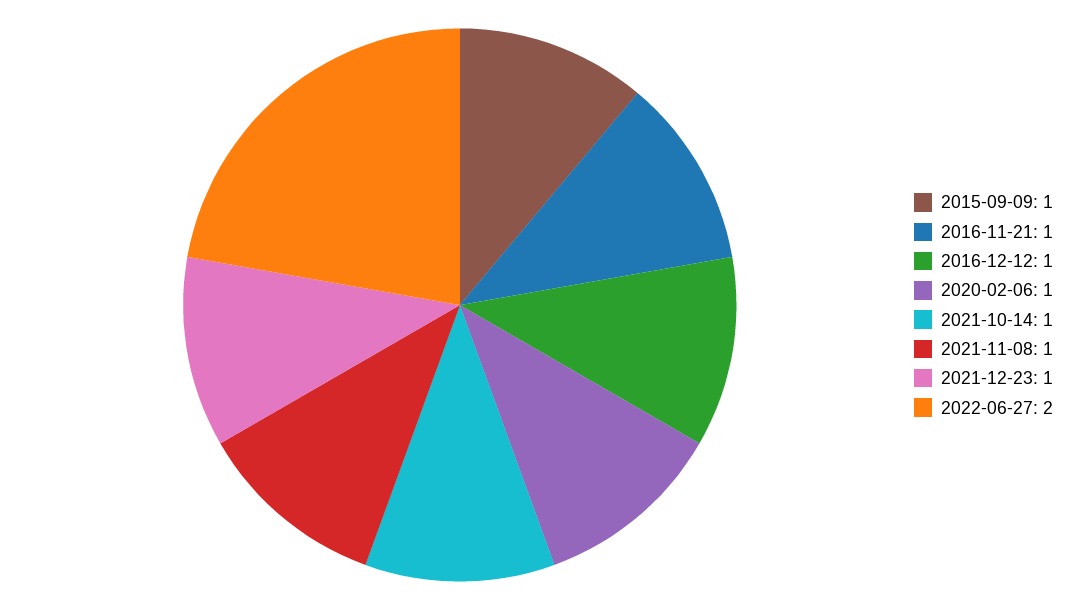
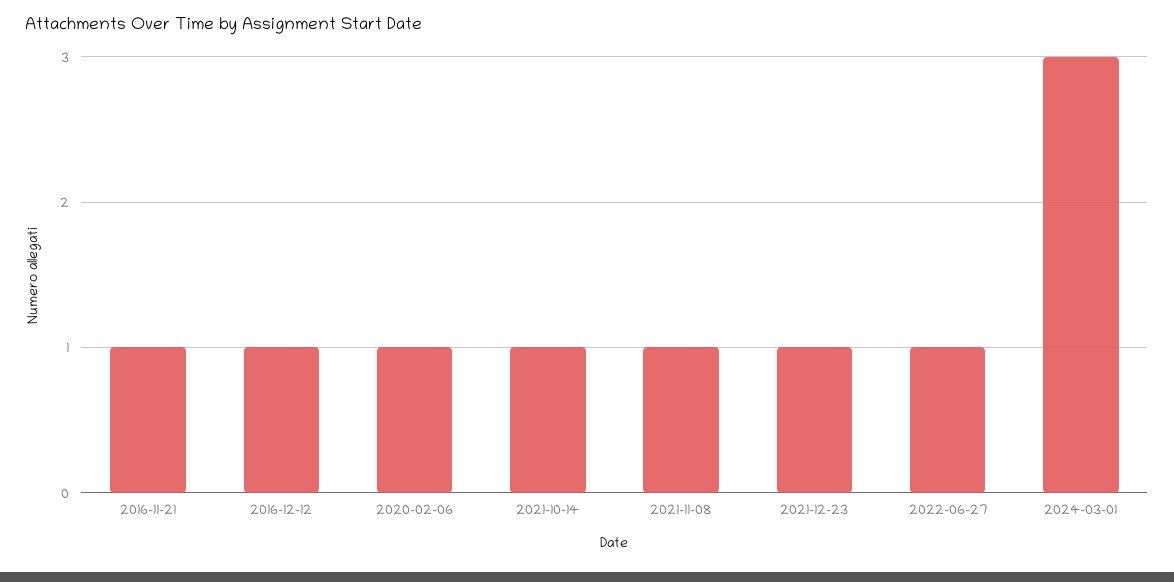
2015-09-09: 1 -> none
2022-06-27: 2 -> 1
2024-03-01: none -> 3

